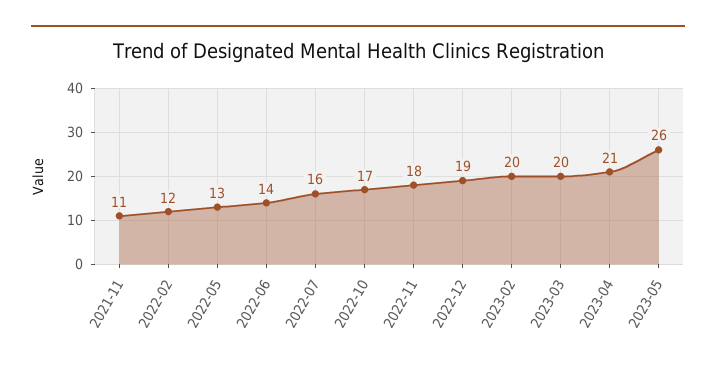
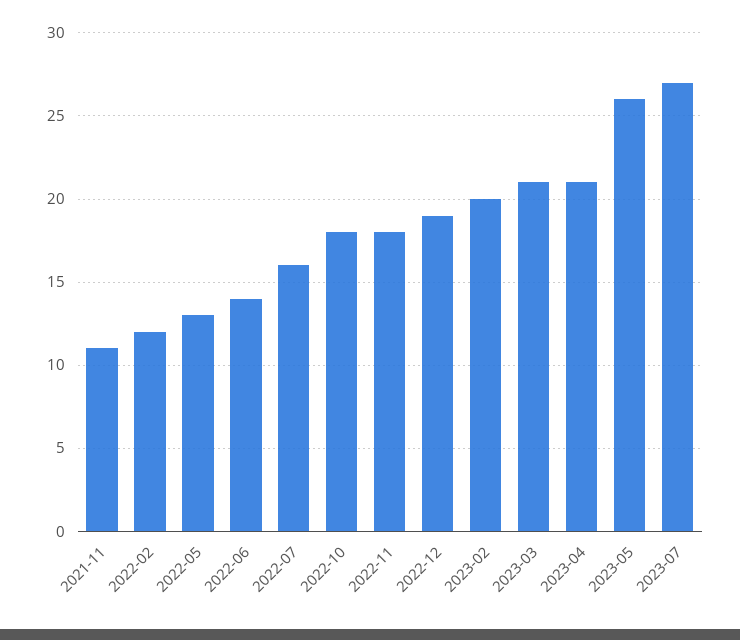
2022-10: 17 -> 18
2023-03: 20 -> 21
2023-07: none -> 27

